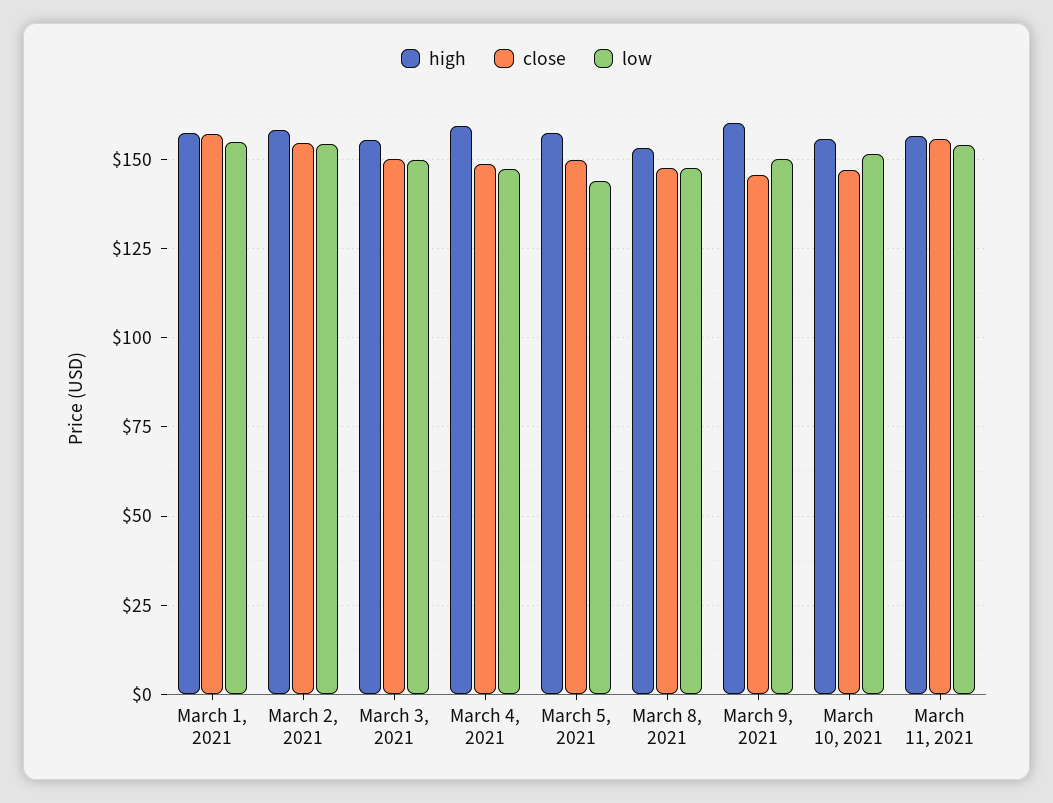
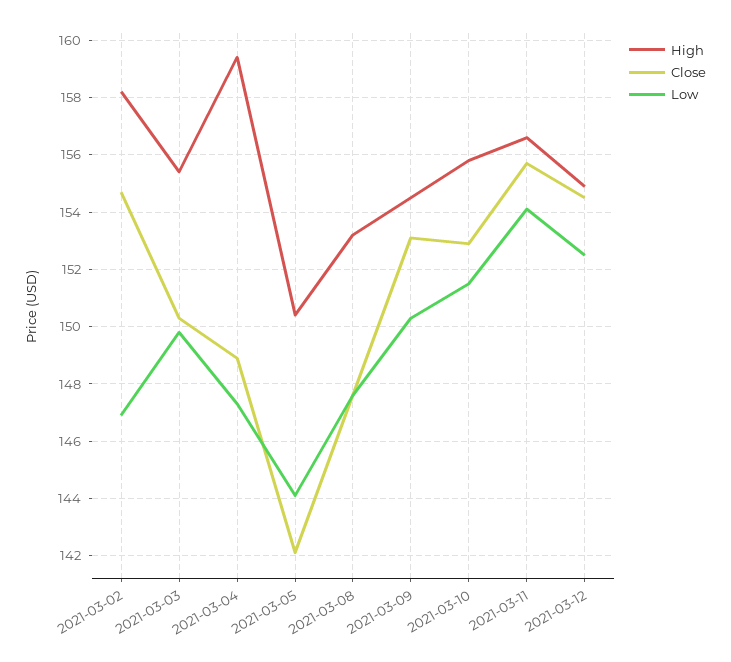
high, March 1, 2021: 157.5 -> none
close, March 1, 2021: 157.5 -> none
low, March 1, 2021: 155 -> none
low, March 2, 2021: 155 -> 147
high, March 5, 2021: 157.5 -> 150.5
close, March 5, 2021: 150 -> 142
high, March 9, 2021: 160 -> 154.5
close, March 9, 2021: 145 -> 153
close, March 10, 2021: 147.5 -> 153
high, 2021-03-12: none -> 155
close, 2021-03-12: none -> 154.5
low, 2021-03-12: none -> 152.5

